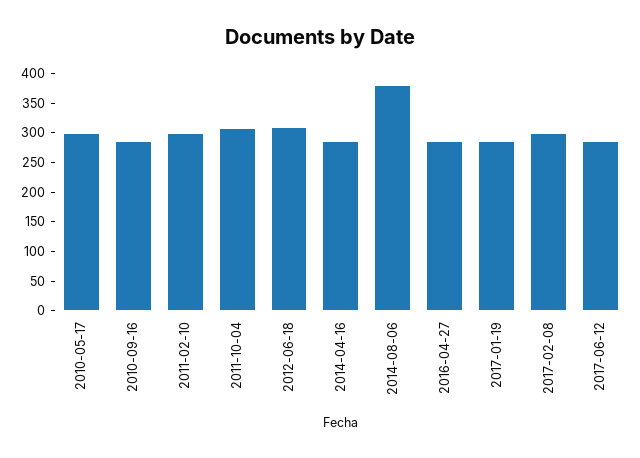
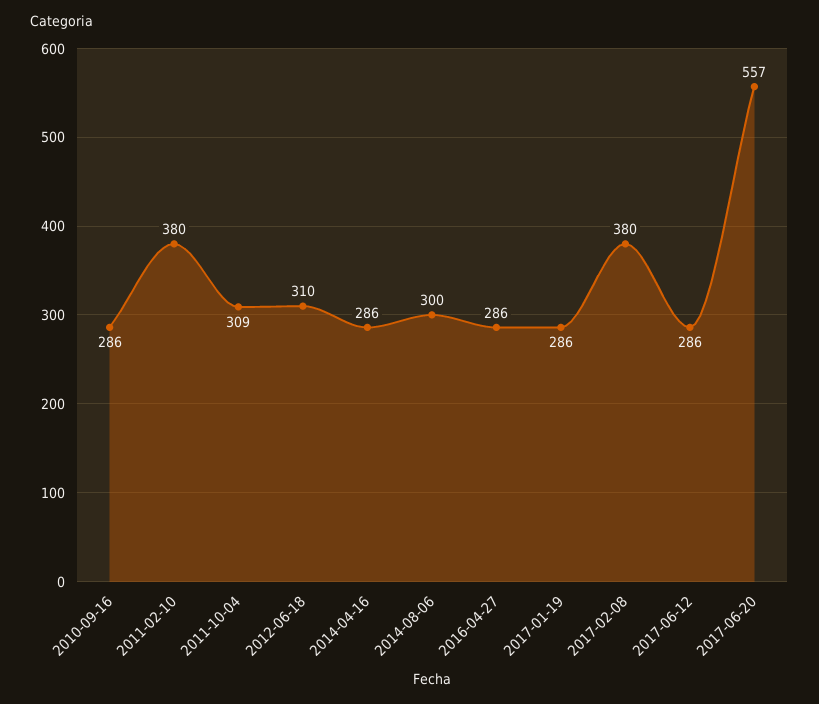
2010-05-17: 300 -> none
2011-02-10: 300 -> 380
2014-08-06: 375 -> 300
2017-02-08: 300 -> 380
2017-06-20: none -> 557

